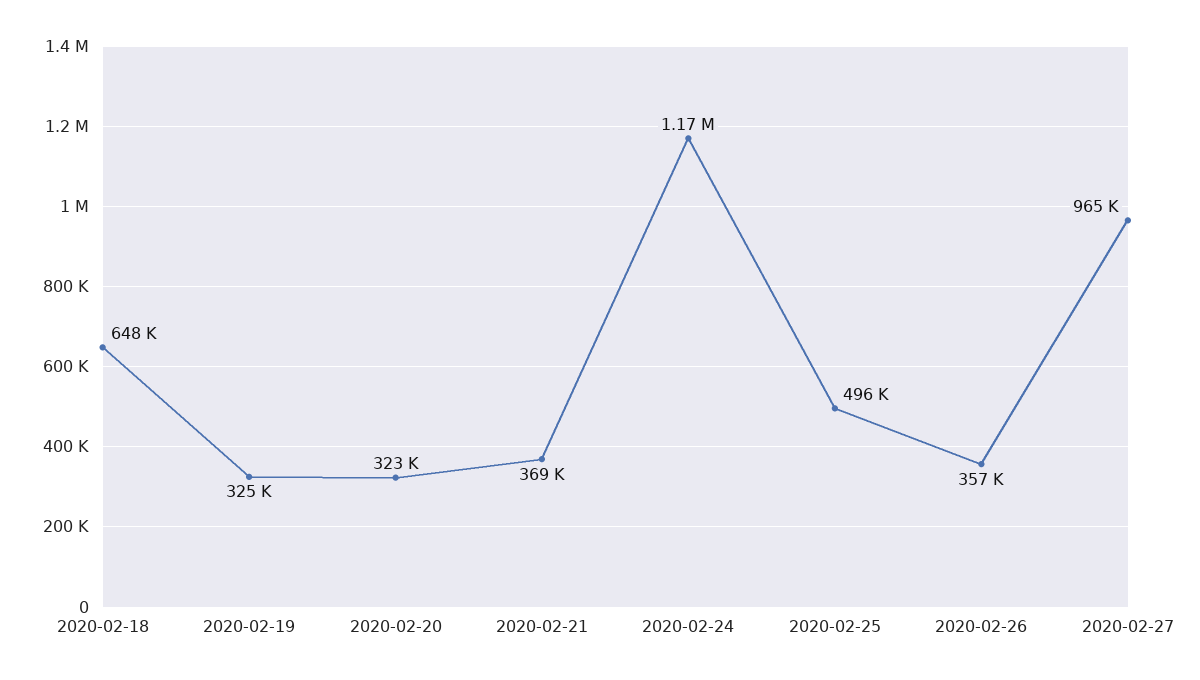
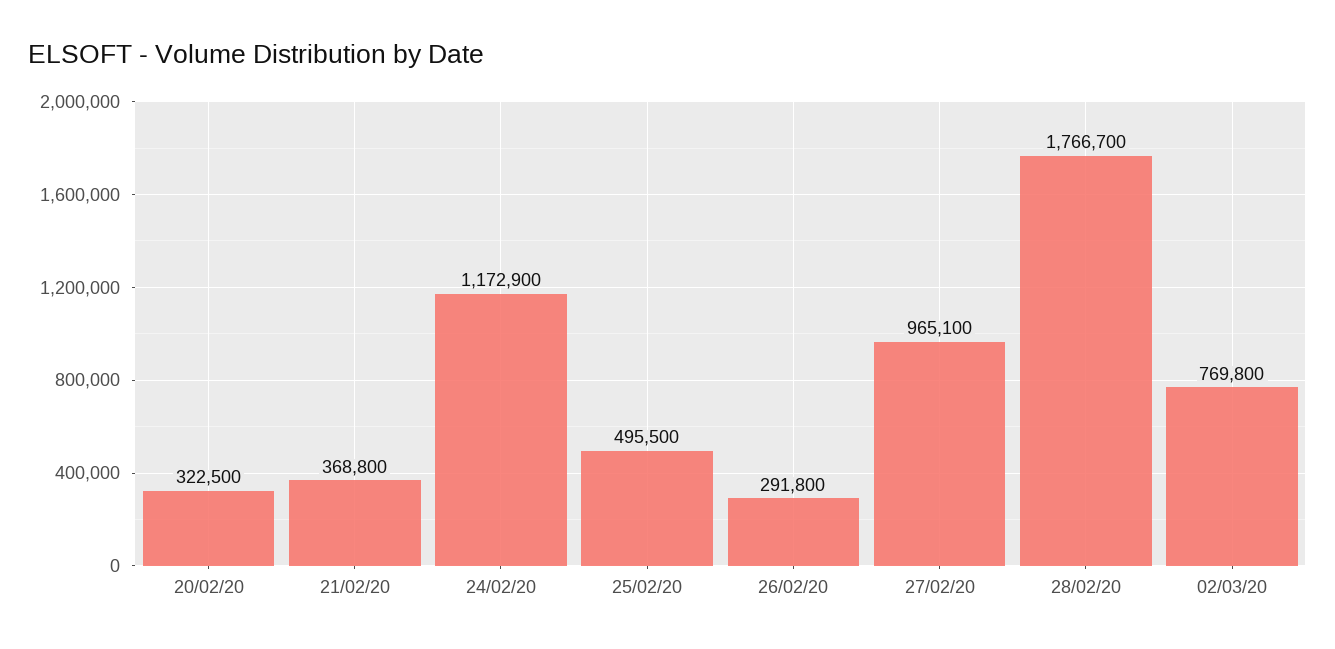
2020-02-18: 648000 -> none
2020-02-19: 325000 -> none
2020-02-26: 357000 -> 291800
28/02/20: none -> 1766700
02/03/20: none -> 769800

